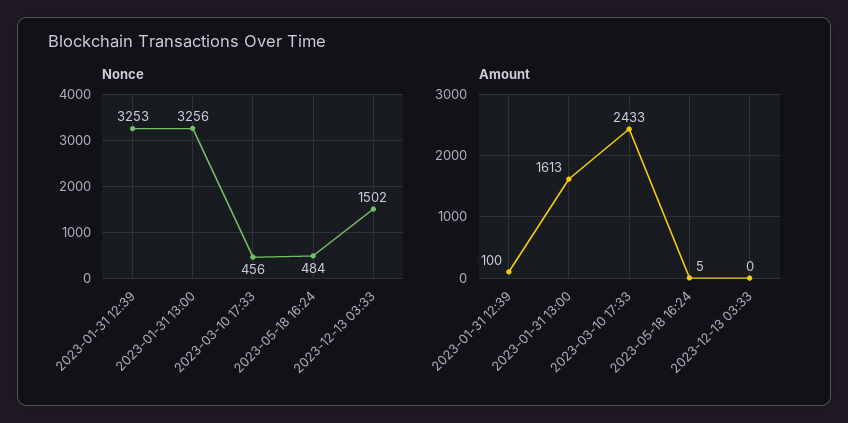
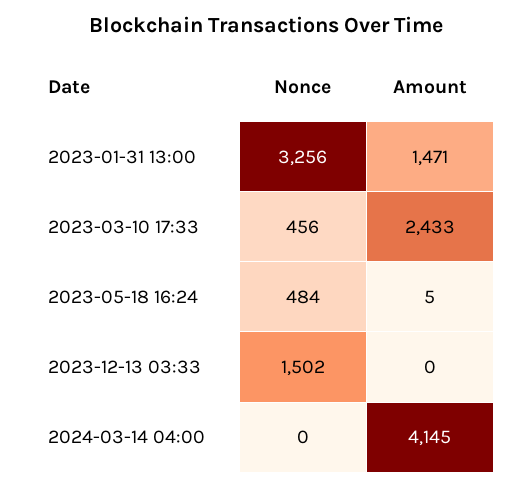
Nonce, 2023-01-31 12:39: 3253 -> none
Amount, 2023-01-31 12:39: 100 -> none
Amount, 2023-01-31 13:00: 1613 -> 1471
Nonce, 2024-03-14 04:00: none -> 0
Amount, 2024-03-14 04:00: none -> 4145

